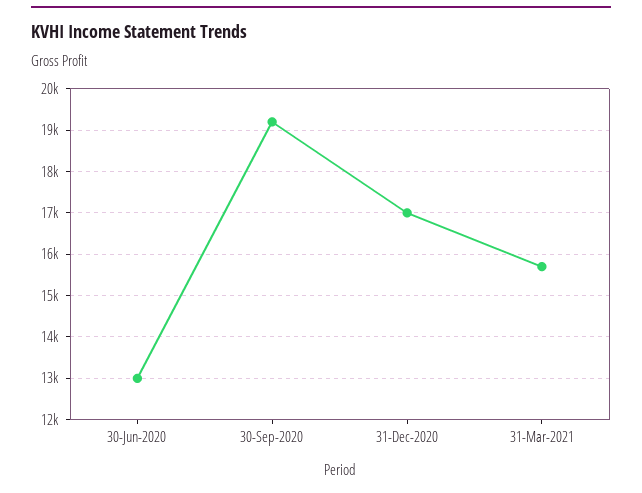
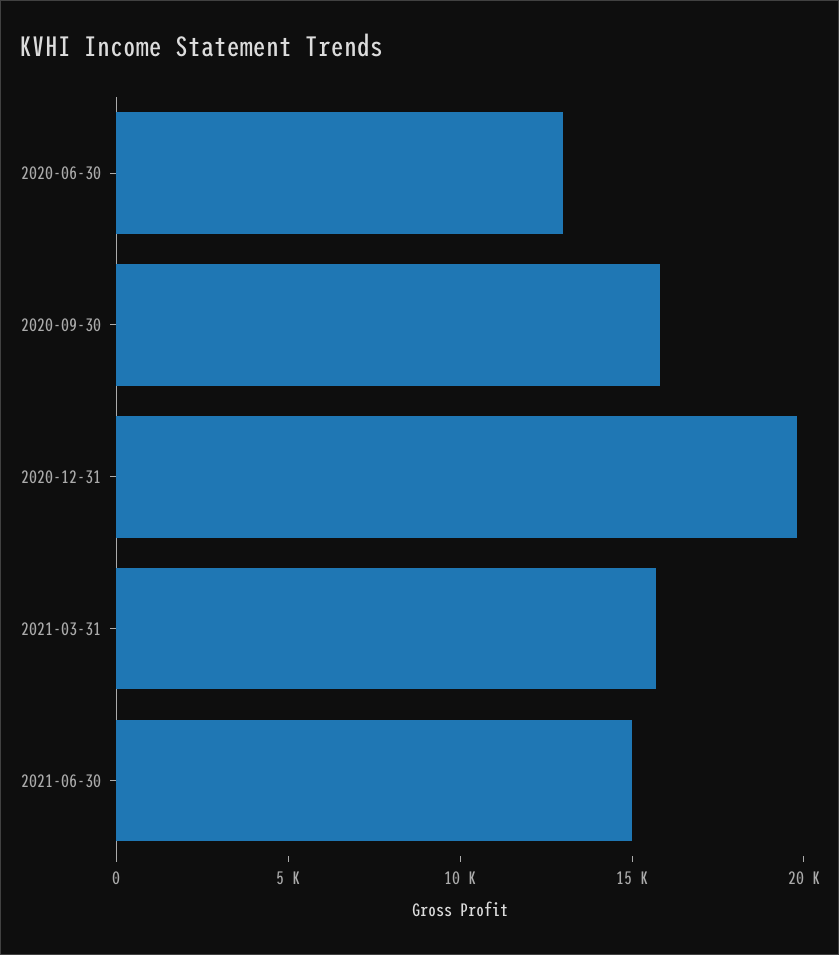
30-Sep-2020: 19200 -> 16000
31-Dec-2020: 17000 -> 20000
2021-06-30: none -> 15000

